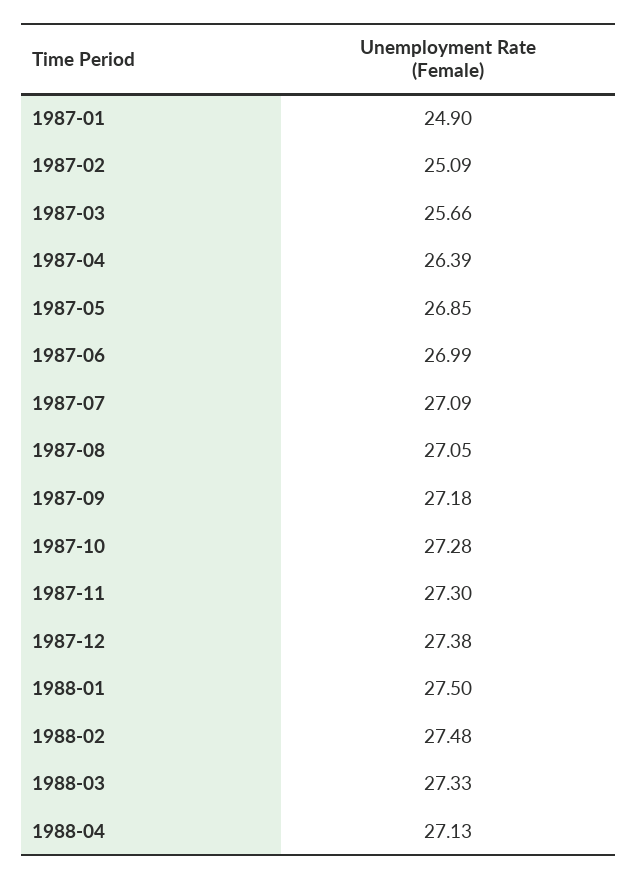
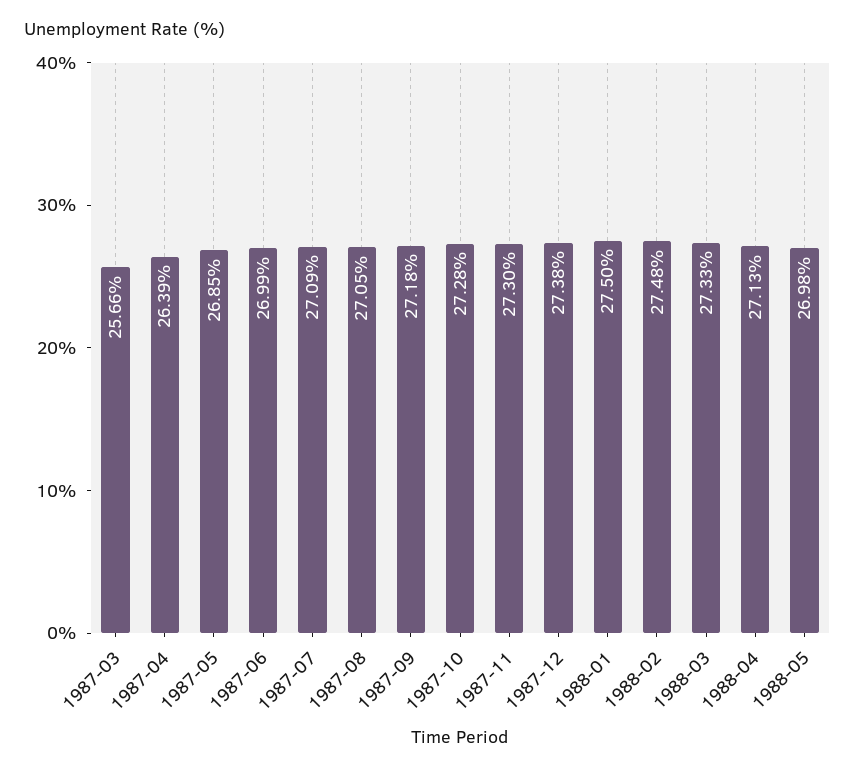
1987-01: 24.9 -> none
1987-02: 25.09 -> none
1988-05: none -> 26.98

